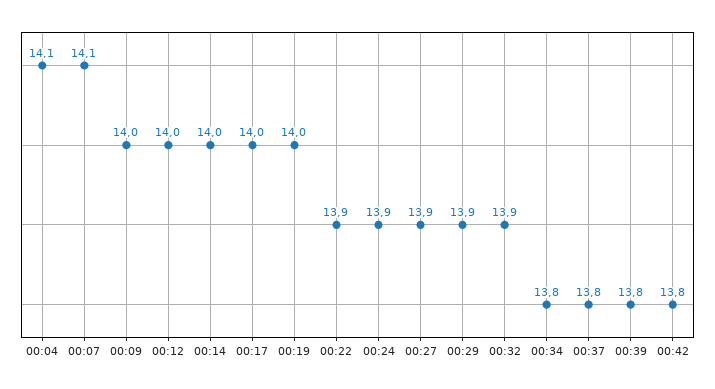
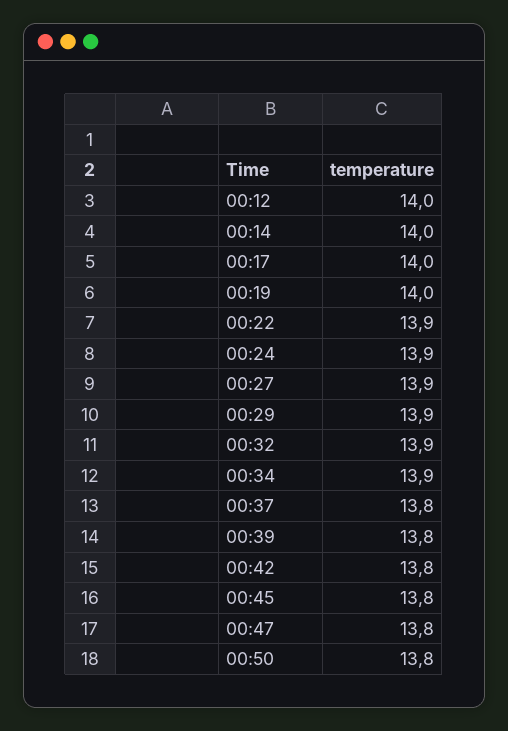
00:04: 14.1 -> none
00:07: 14.1 -> none
00:09: 14 -> none
00:34: 13.8 -> 13.9
00:45: none -> 13.8
00:47: none -> 13.8
00:50: none -> 13.8

